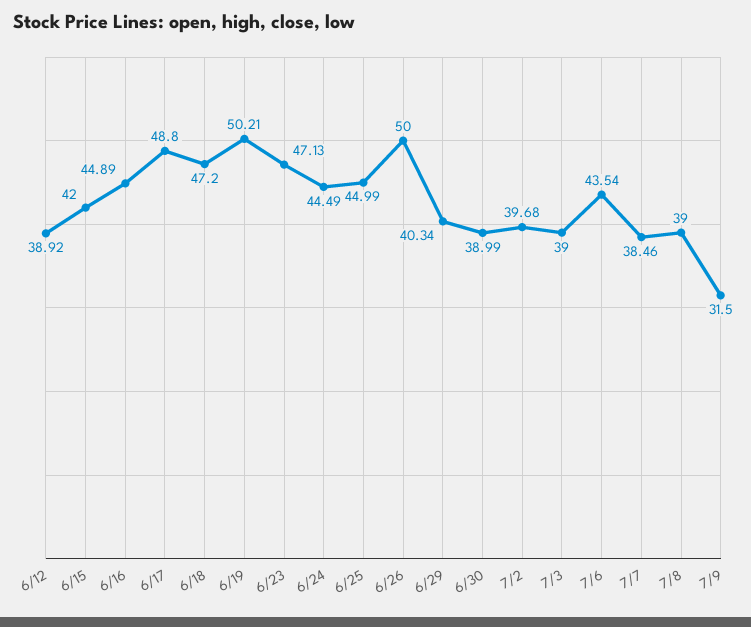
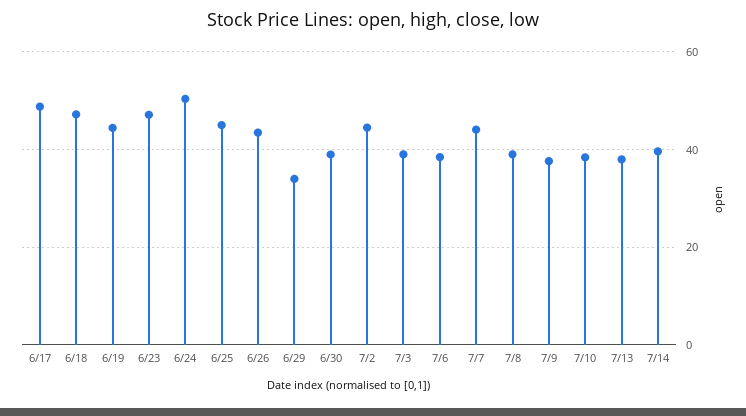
6/12: 38.92 -> none
6/15: 42 -> none
6/16: 44.89 -> none
6/19: 50.21 -> 44
6/24: 44.49 -> 50
6/26: 50 -> 44
6/29: 40.34 -> 34
7/2: 39.68 -> 44
7/6: 43.54 -> 38
7/7: 38.46 -> 44
7/9: 31.5 -> 38
7/10: none -> 38
7/13: none -> 38
7/14: none -> 40

